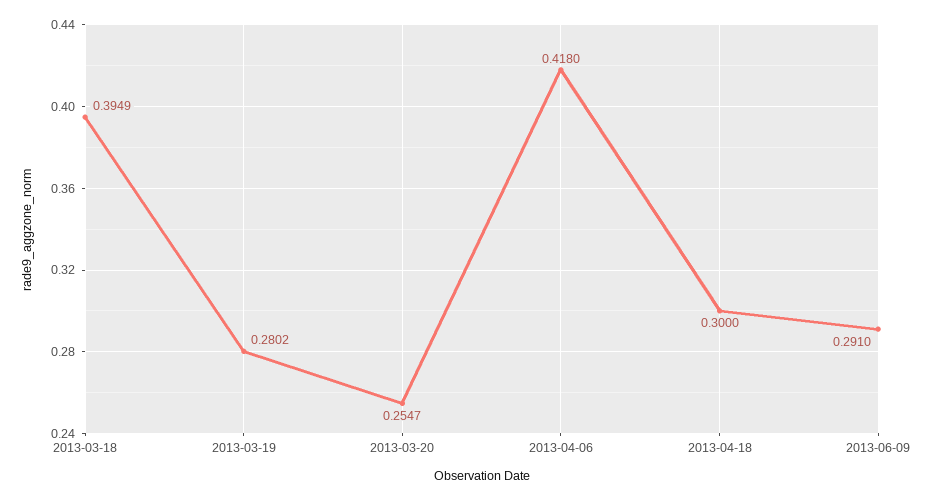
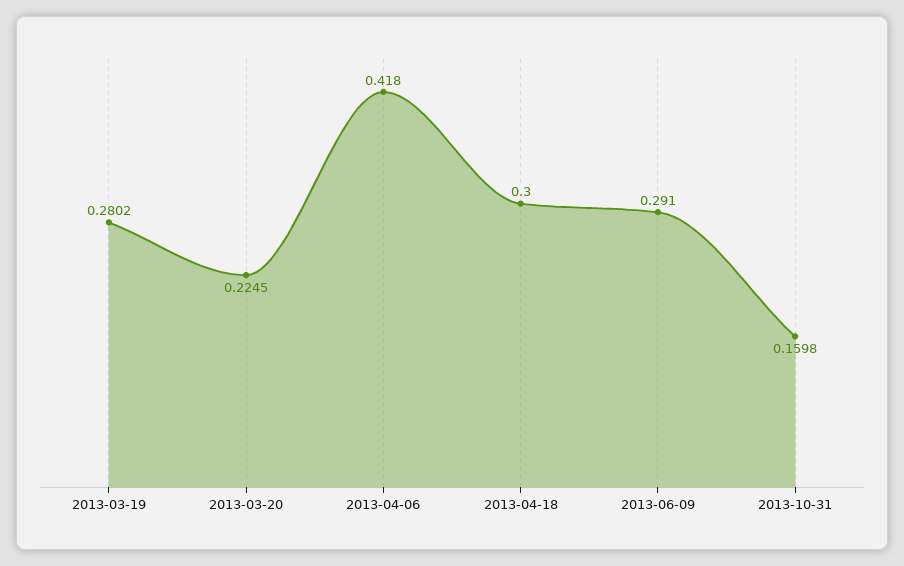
2013-03-18: 0.3949 -> none
2013-03-20: 0.2547 -> 0.2245
2013-10-31: none -> 0.1598

